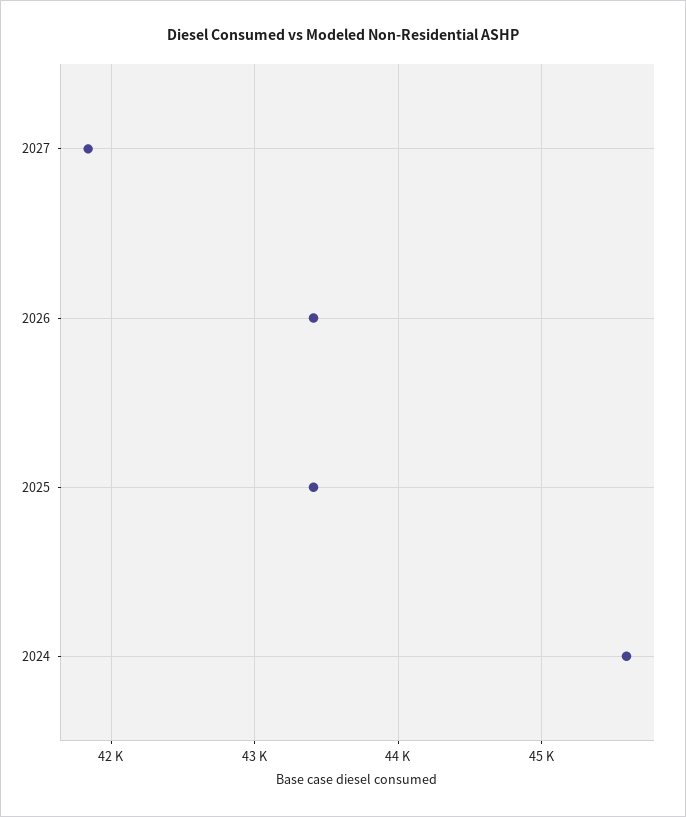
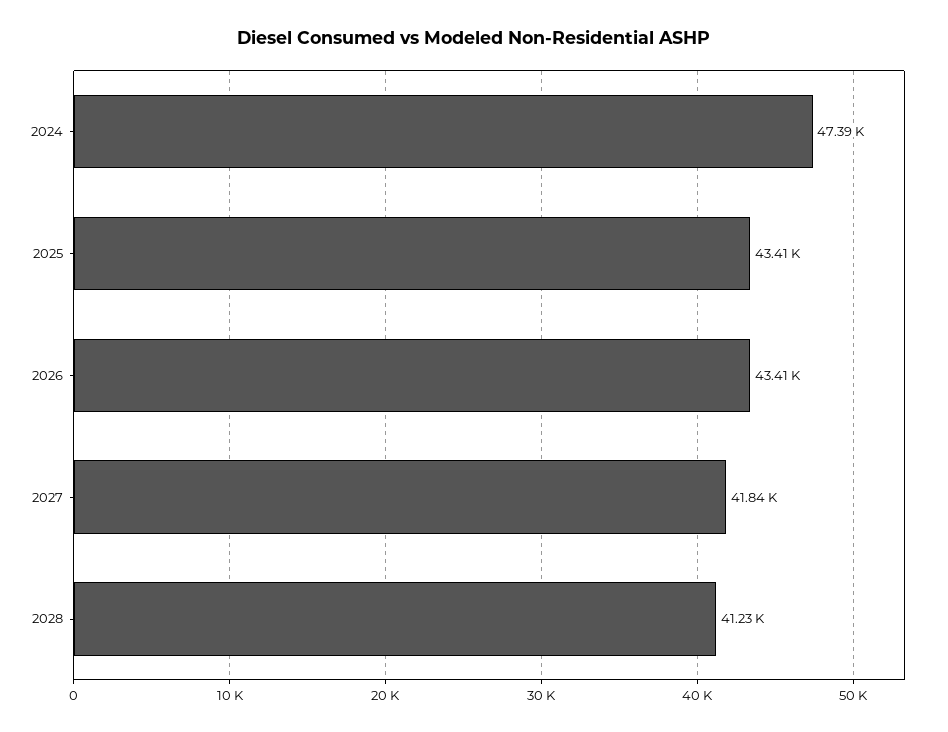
2024: 45600 -> 47390
2028: none -> 41230

